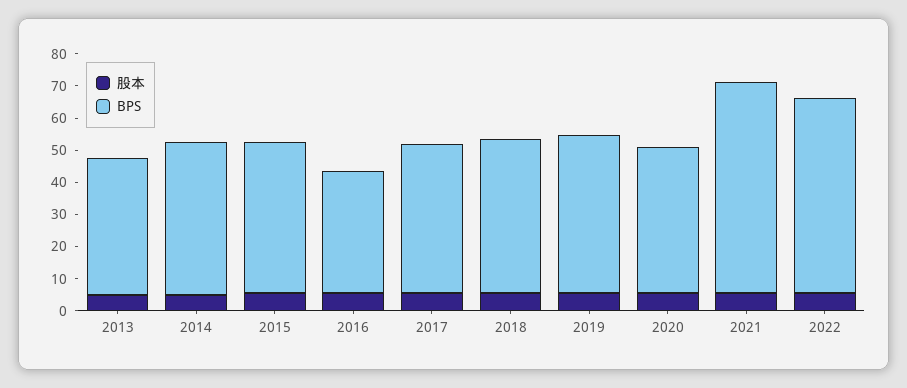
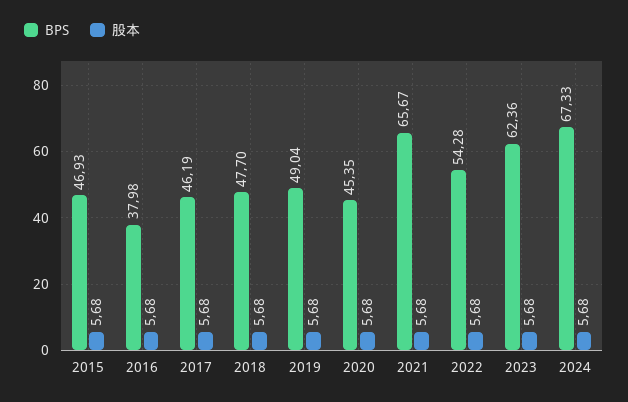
股本, 2013: 5 -> none
BPS, 2013: 42.5 -> none
股本, 2014: 5 -> none
BPS, 2014: 47.5 -> none
BPS, 2022: 60 -> 54.28
BPS, 2023: none -> 62.36
股本, 2023: none -> 5.68
BPS, 2024: none -> 67.33
股本, 2024: none -> 5.68

